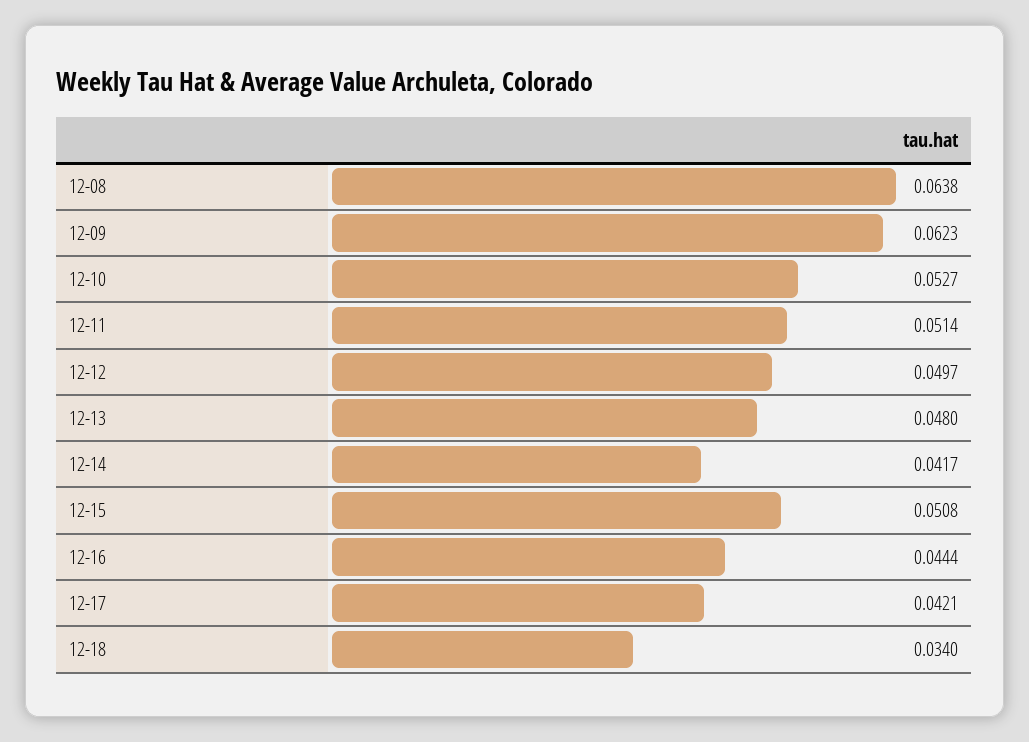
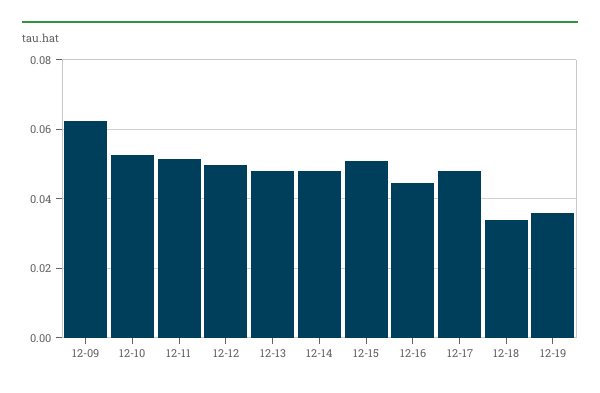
12-08: 0.0638 -> none
12-14: 0.0417 -> 0.048
12-17: 0.0421 -> 0.048
12-19: none -> 0.036

